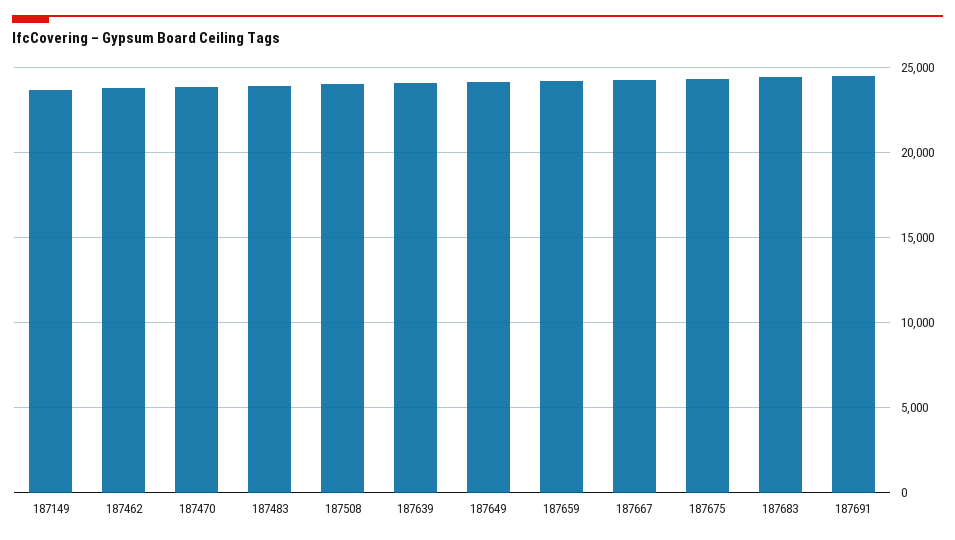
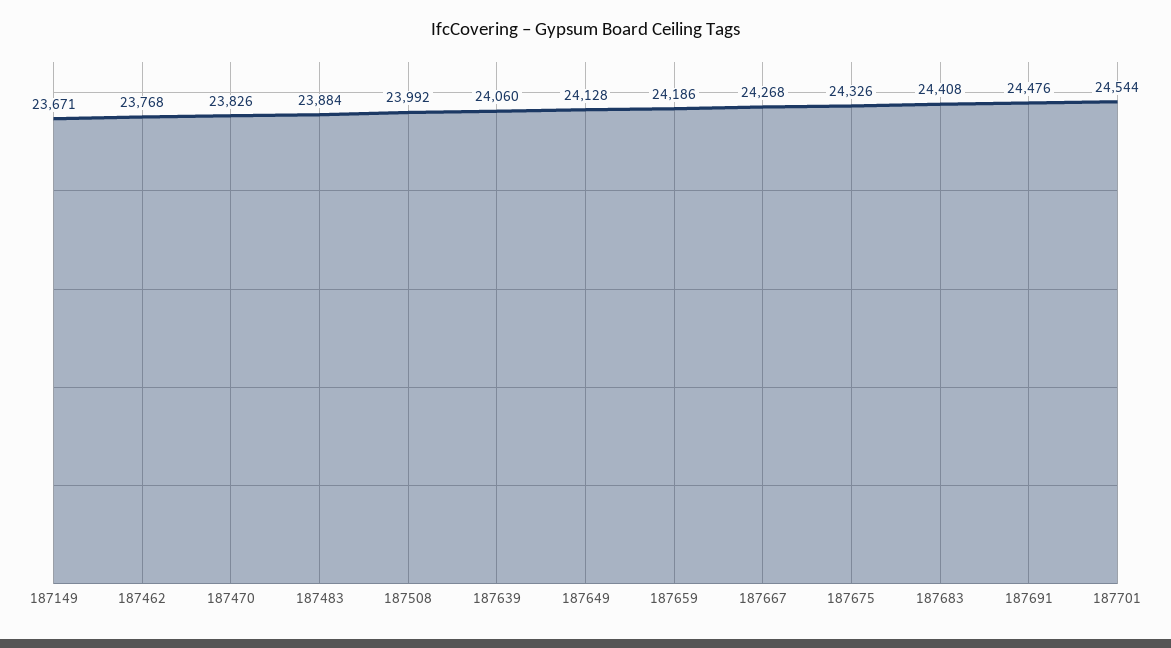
187701: none -> 24544

